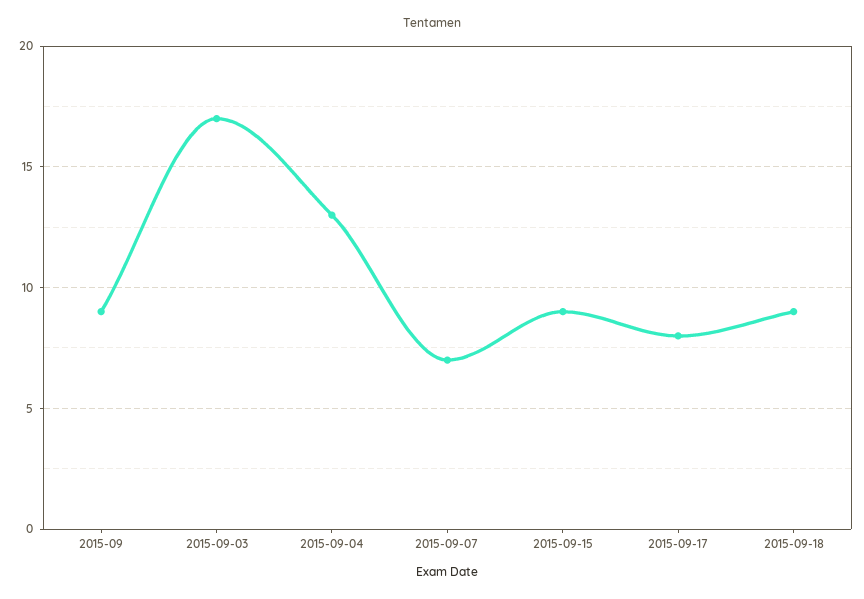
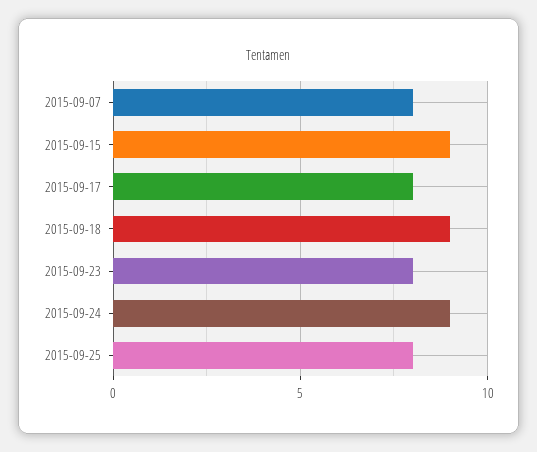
2015-09: 9 -> none
2015-09-03: 17 -> none
2015-09-04: 13 -> none
2015-09-07: 7 -> 8
2015-09-23: none -> 8
2015-09-24: none -> 9
2015-09-25: none -> 8

